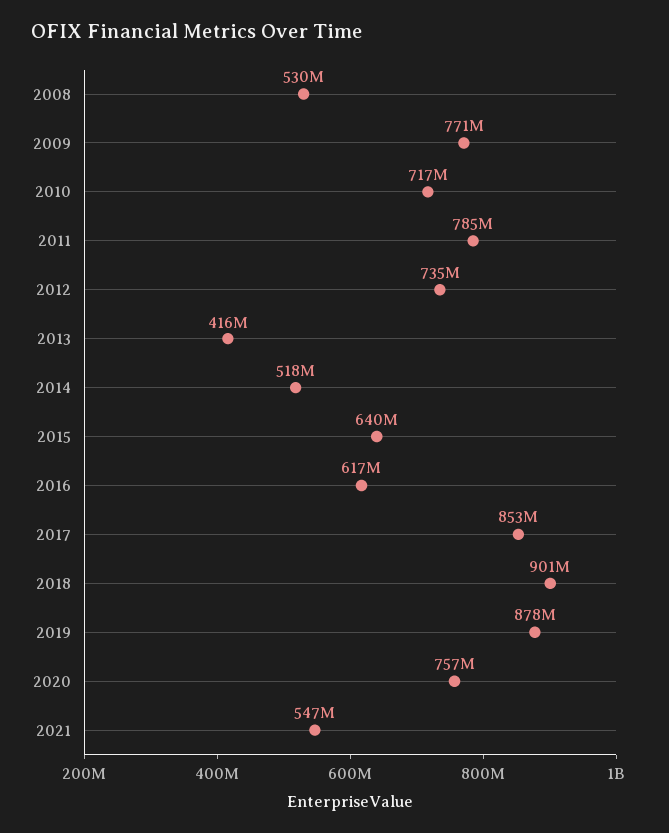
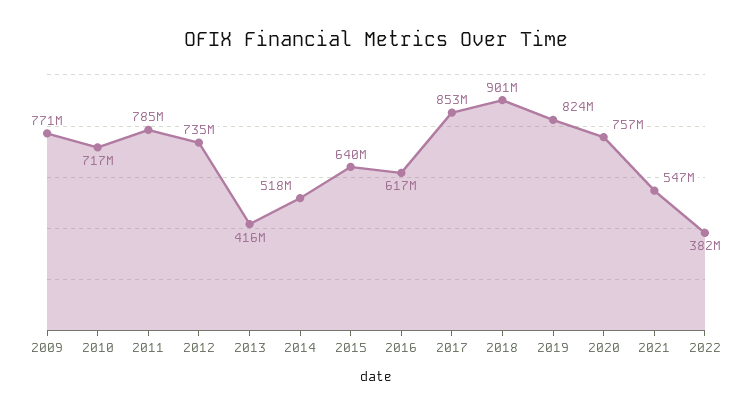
2008: 530000000 -> none
2019: 878000000 -> 824000000
2022: none -> 382000000

